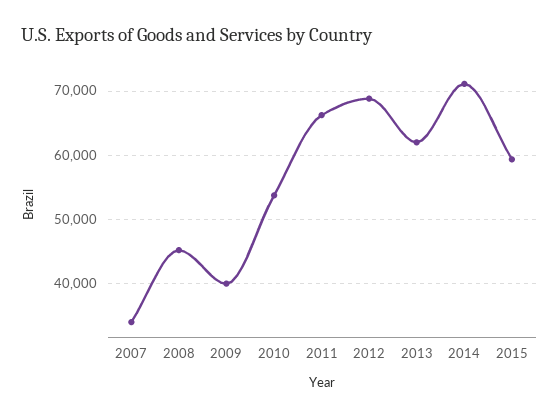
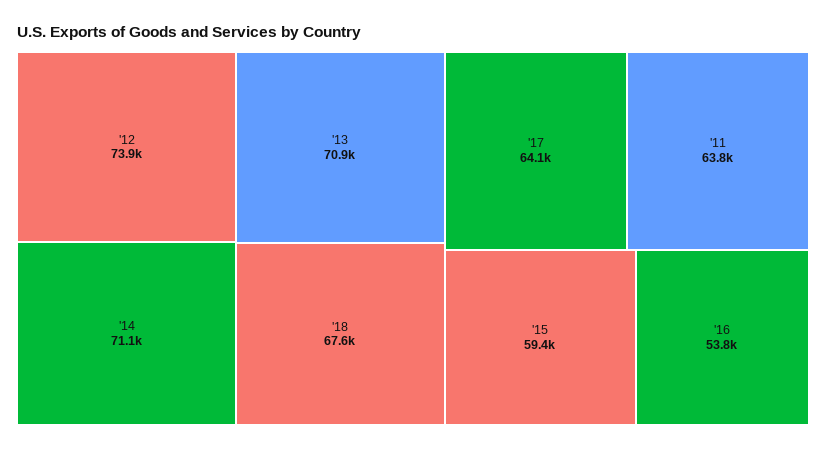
2007: 34000 -> none
2008: 45000 -> none
2009: 40000 -> none
2010: 54000 -> none
2011: 66000 -> 63800
2012: 69000 -> 73900
2013: 62000 -> 70900
'18: none -> 67600
'17: none -> 64100
'16: none -> 53800

